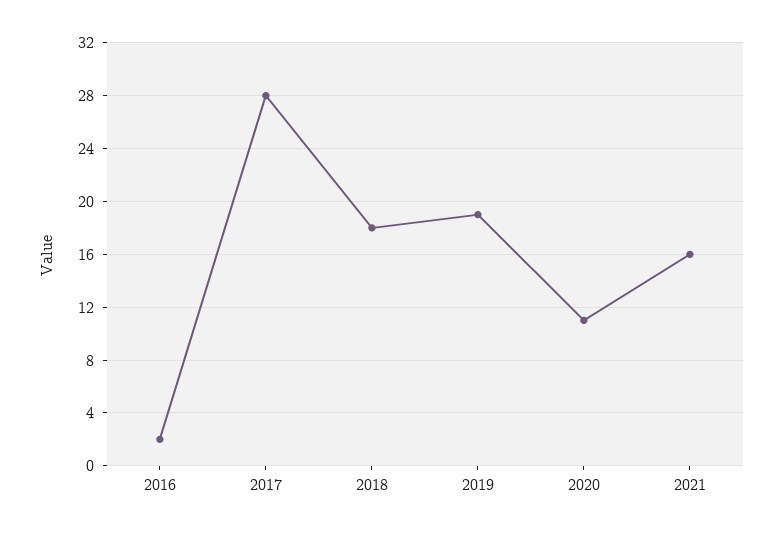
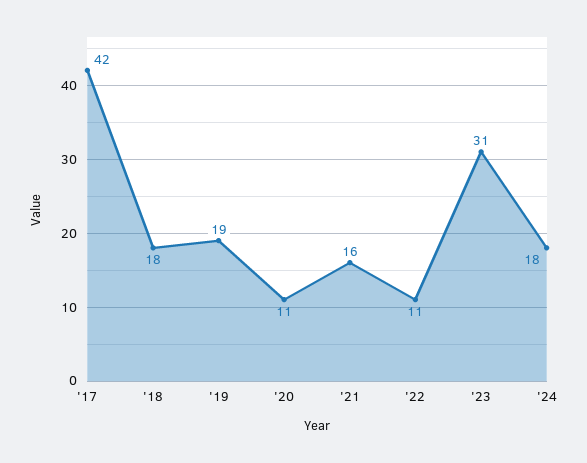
2016: 2 -> none
2017: 28 -> 42
'22: none -> 11
'23: none -> 31
'24: none -> 18

